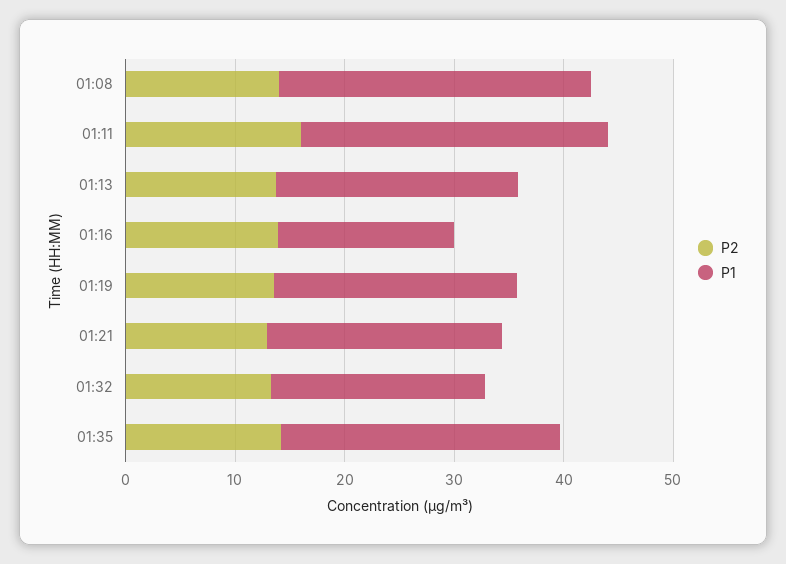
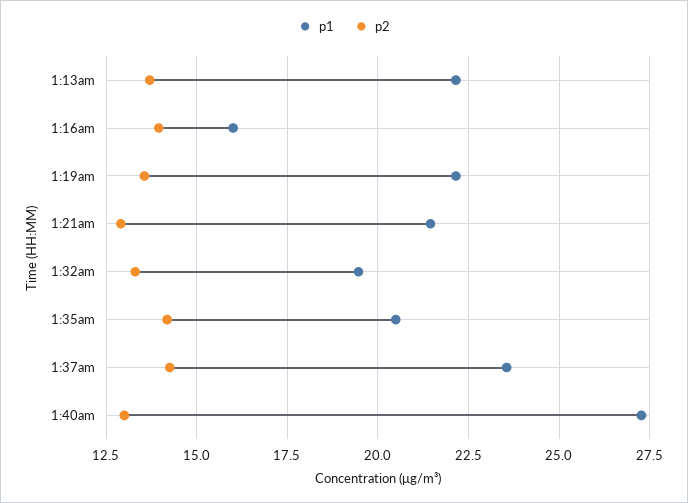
P2, 01:08: 14 -> none
P1, 01:08: 28 -> none
P2, 01:11: 16 -> none
P1, 01:11: 28 -> none
P1, 01:35: 26 -> 20.5
P1, 1:37am: none -> 23.5
P2, 1:37am: none -> 14.25
P1, 1:40am: none -> 27.25
P2, 1:40am: none -> 13

